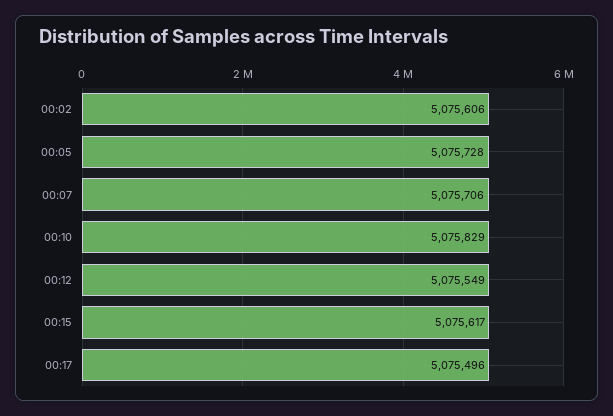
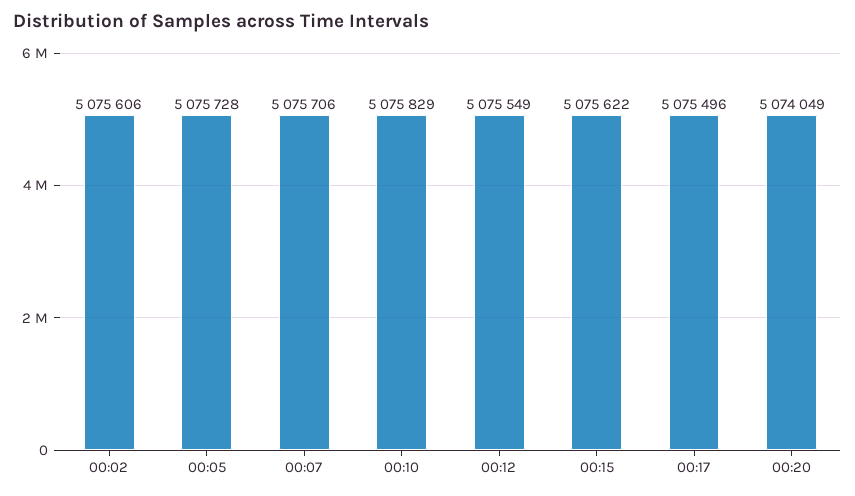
00:15: 5075617 -> 5075622
00:20: none -> 5074049

